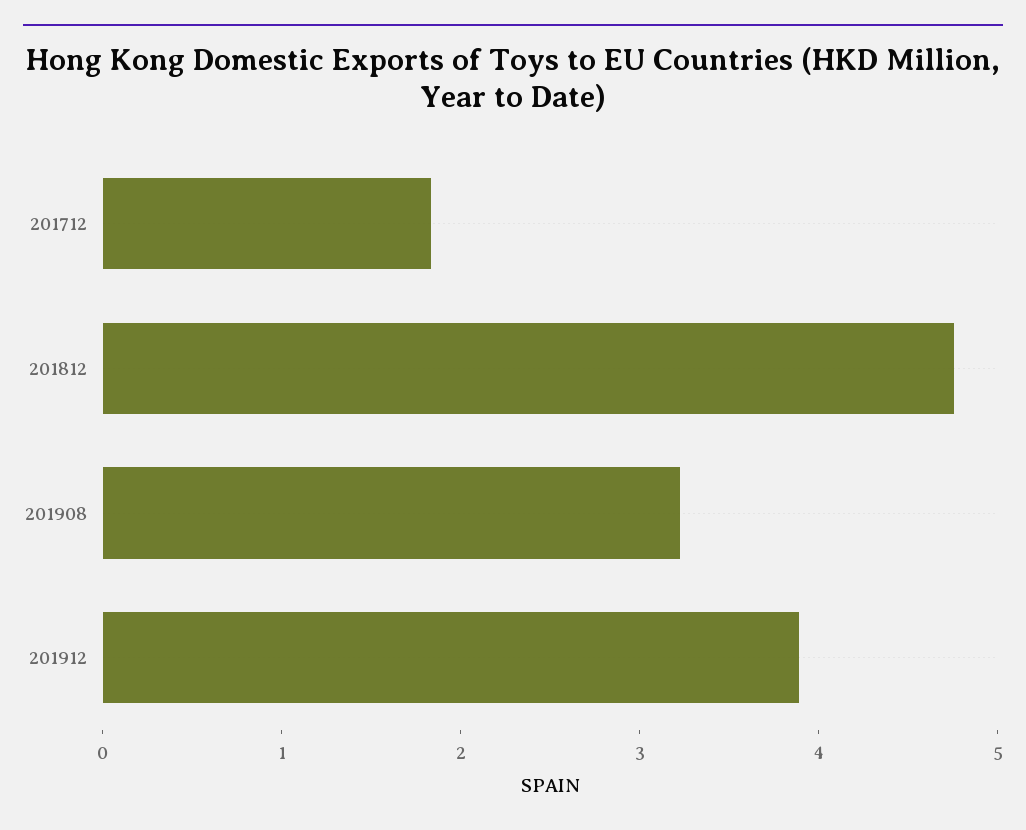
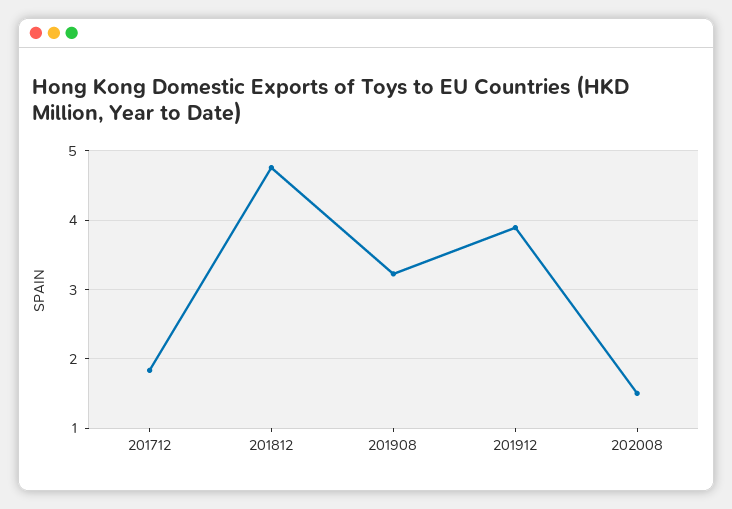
202008: none -> 1.5

